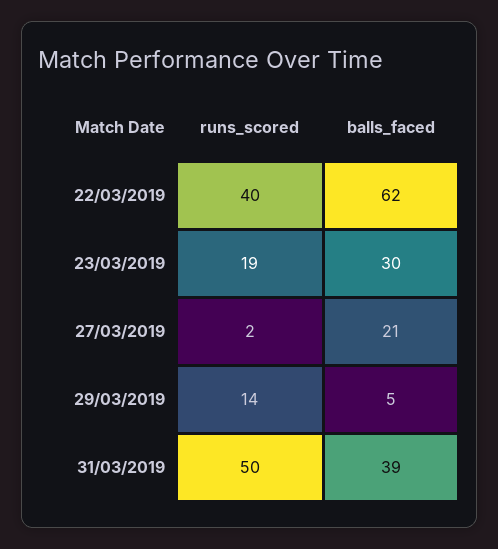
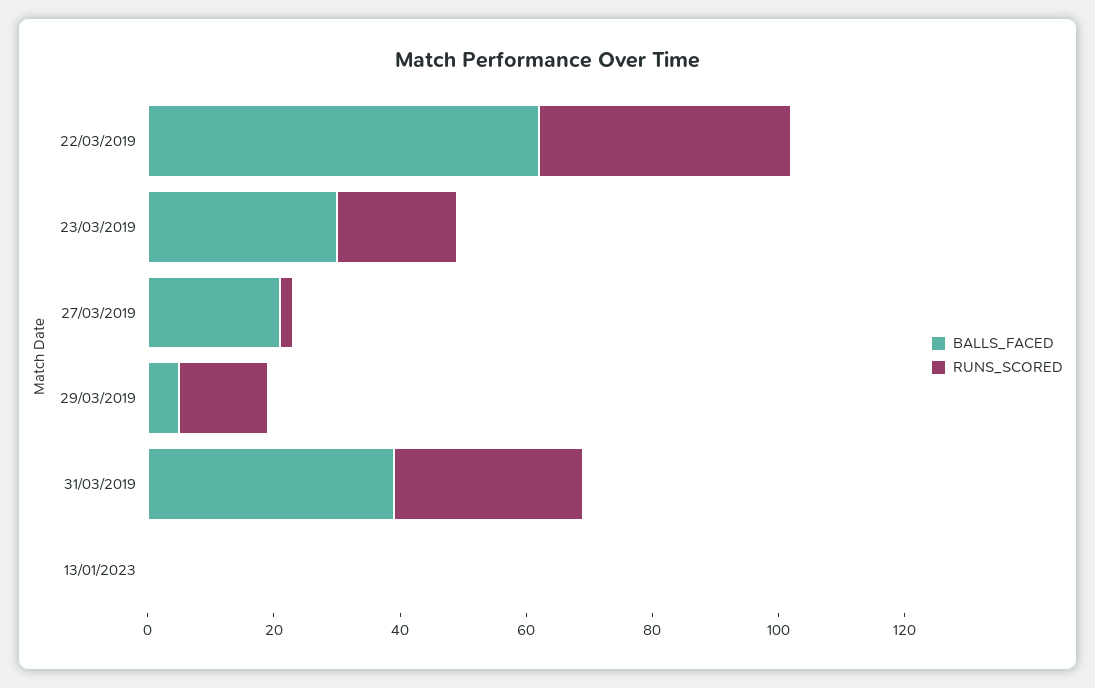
runs_scored, 31/03/2019: 50 -> 30
balls_faced, 13/01/2023: none -> 0
runs_scored, 13/01/2023: none -> 0

